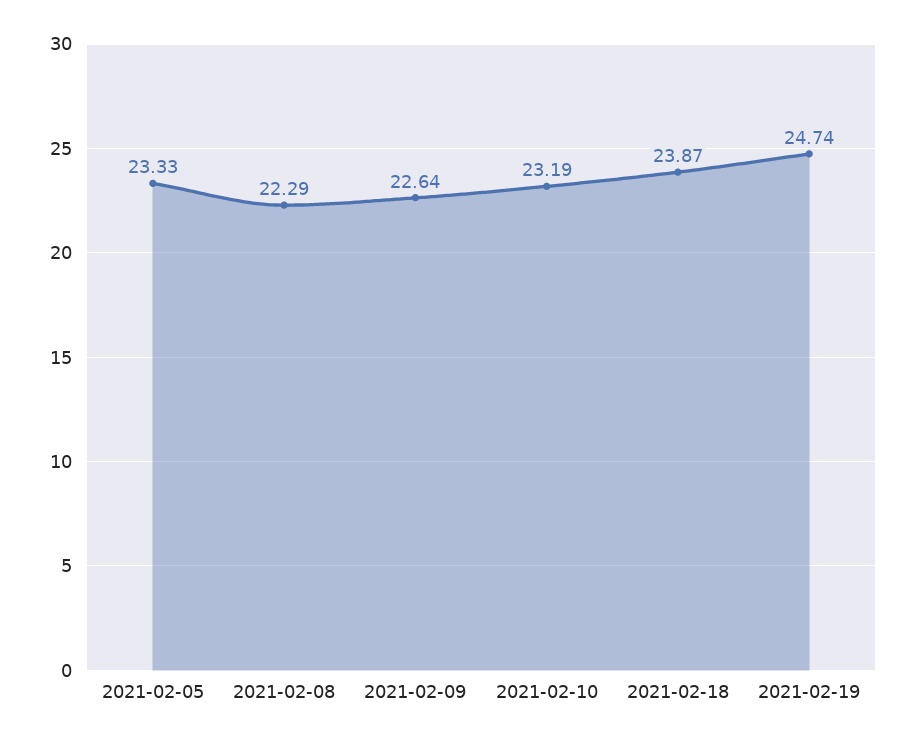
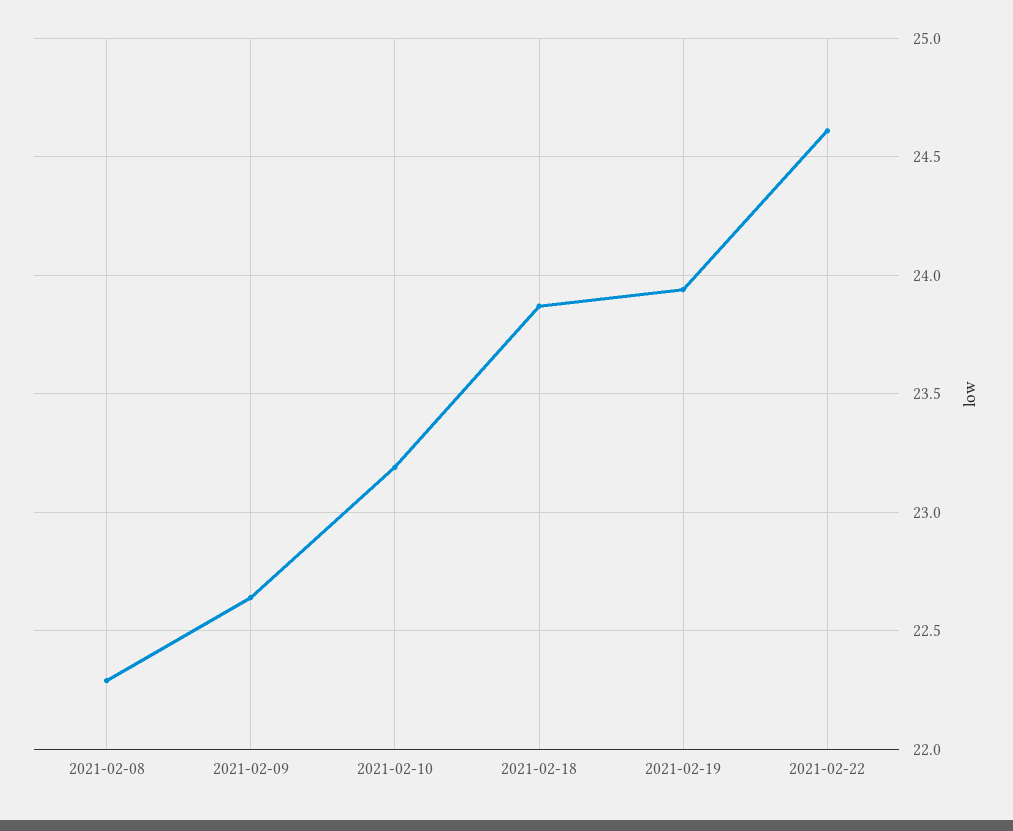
2021-02-05: 23.33 -> none
2021-02-19: 24.74 -> 23.95
2021-02-22: none -> 24.6

